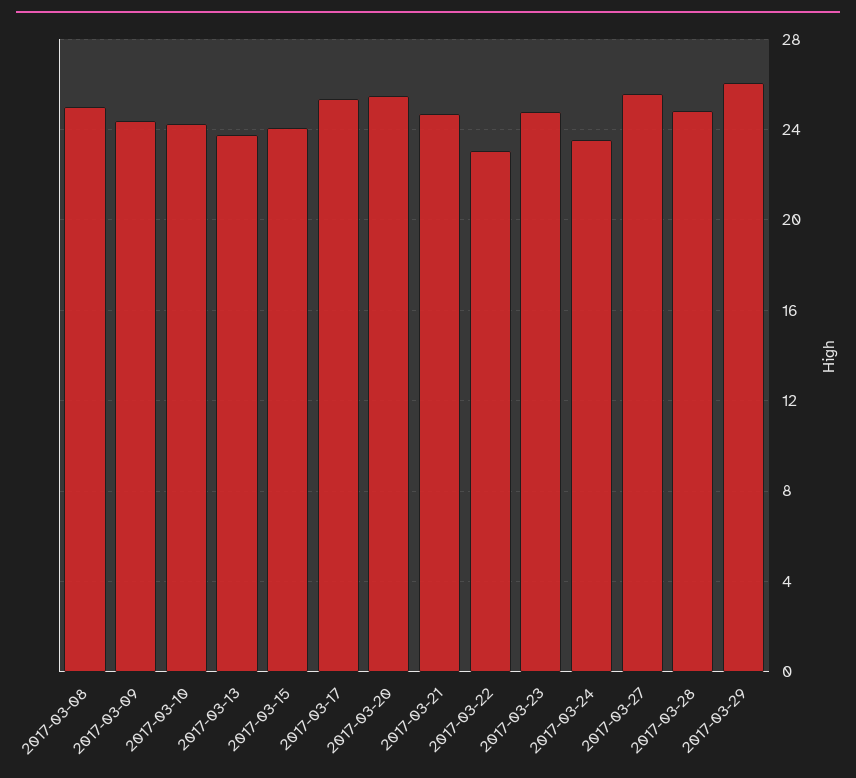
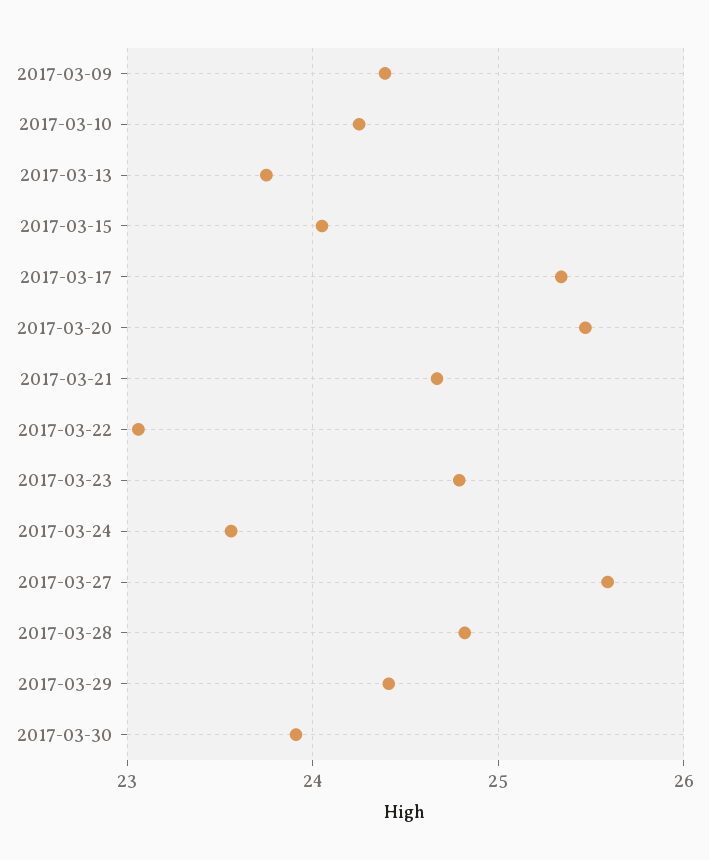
2017-03-08: 25 -> none
2017-03-29: 26 -> 24.4
2017-03-30: none -> 23.9

